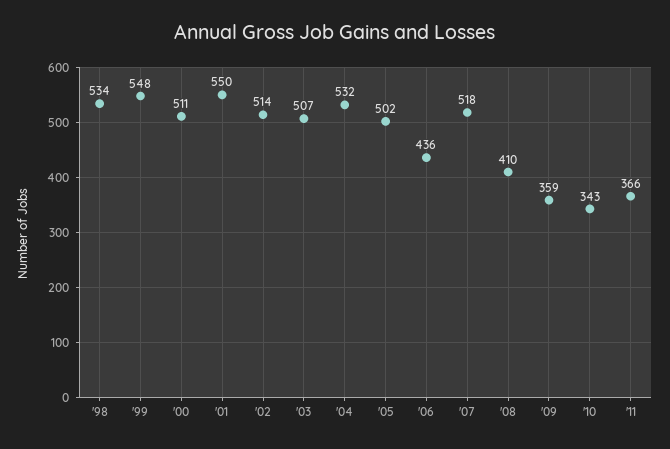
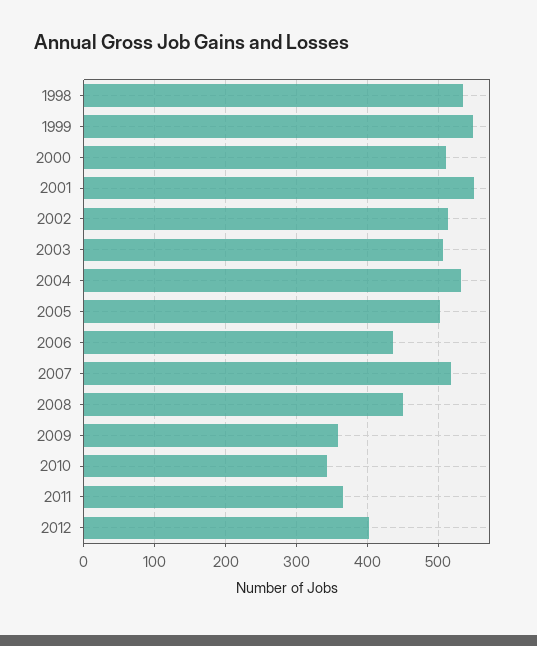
'08: 410 -> 450
2012: none -> 400

